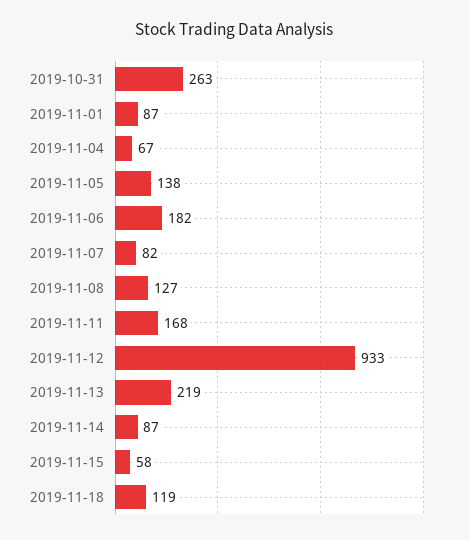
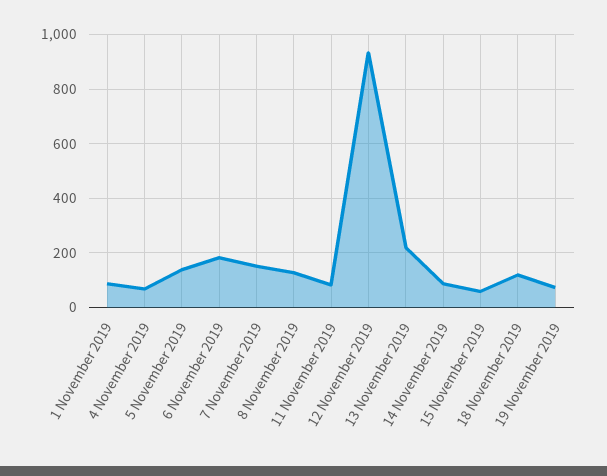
2019-10-31: 263 -> none
2019-11-07: 82 -> 150
2019-11-11: 168 -> 75
19 November 2019: none -> 75

